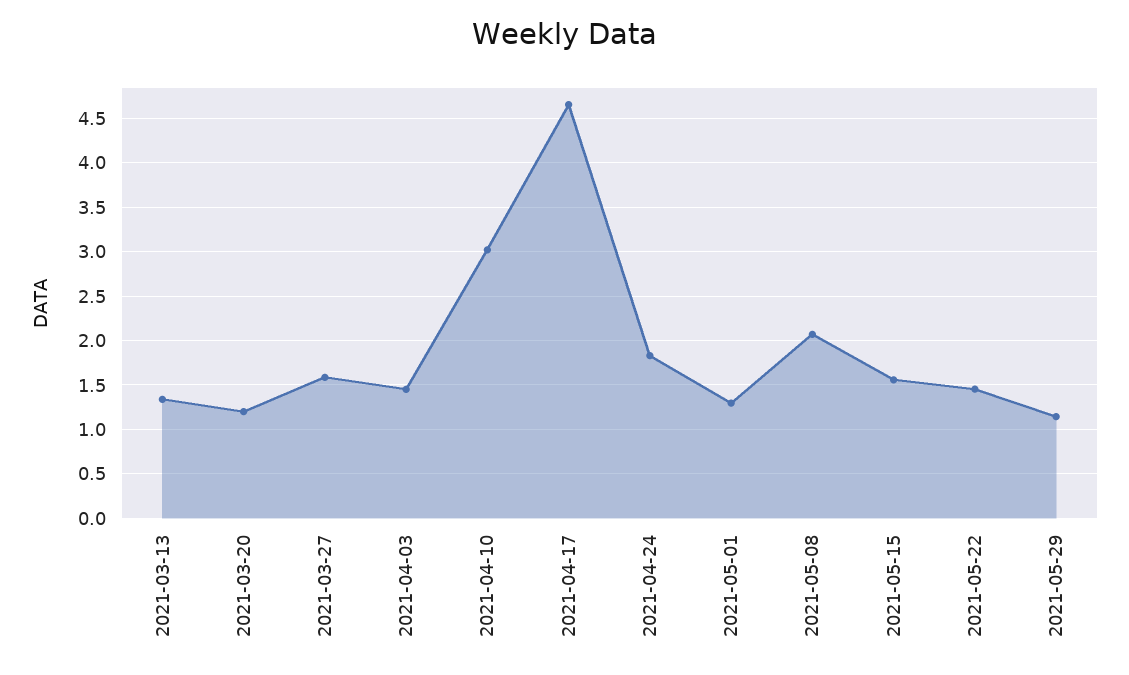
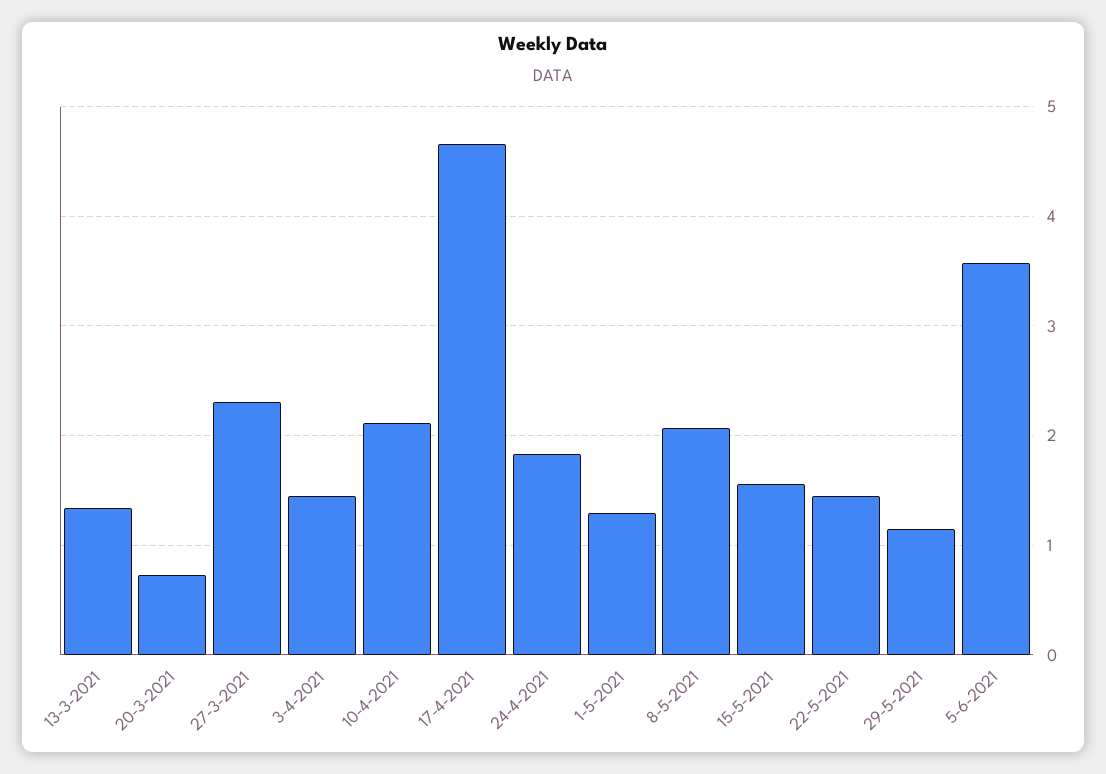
2021-03-20: 1.2 -> 0.7
2021-03-27: 1.6 -> 2.3
2021-04-10: 3 -> 2.1
5-6-2021: none -> 3.6

